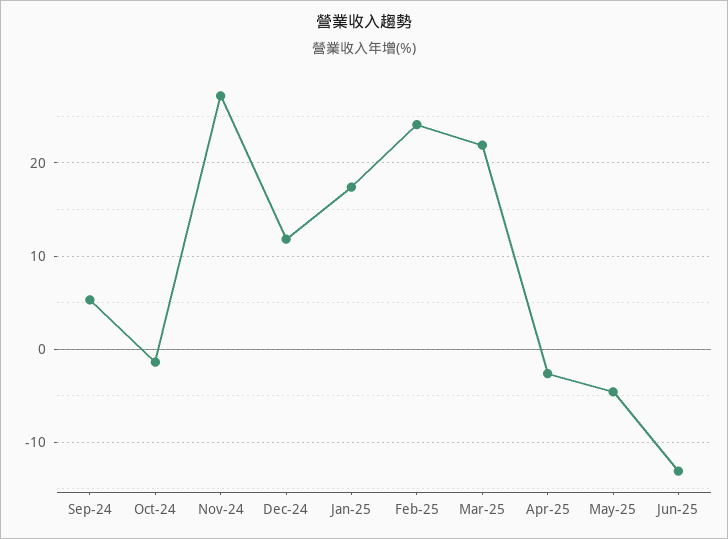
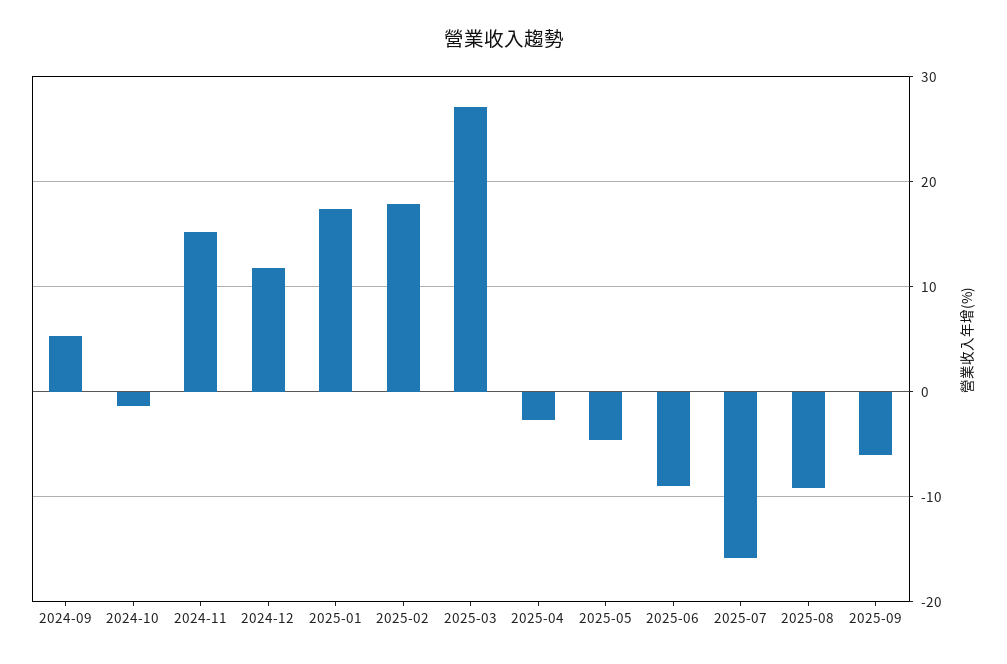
Nov-24: 27 -> 15
Feb-25: 24 -> 18
Mar-25: 22 -> 27
Jun-25: -13 -> -9
2025-07: none -> -16
2025-08: none -> -9
2025-09: none -> -6

